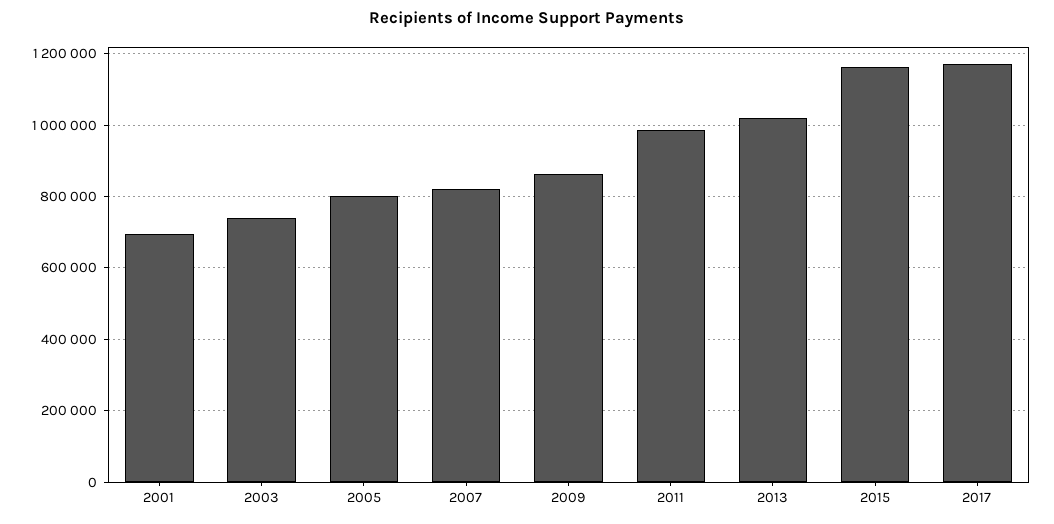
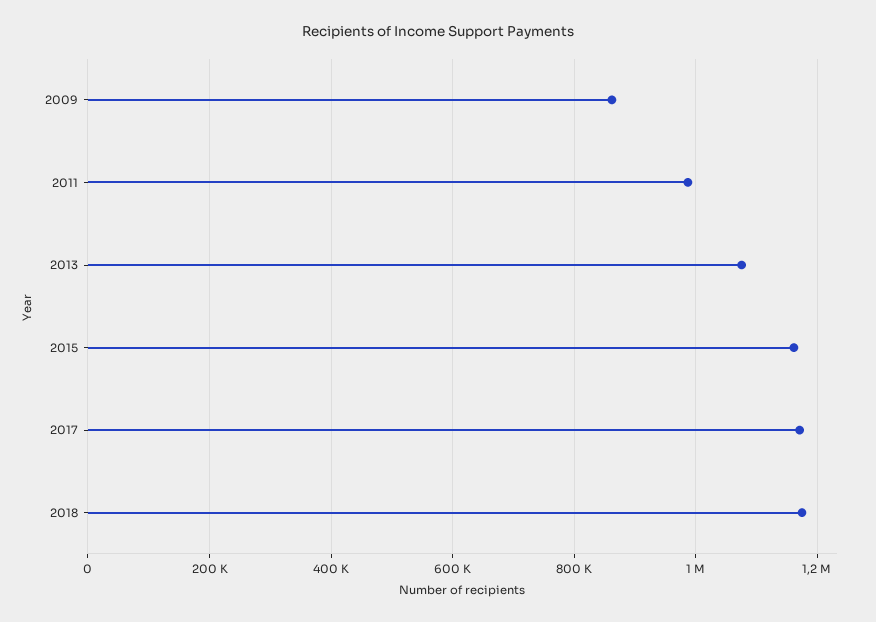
2001: 700000 -> none
2003: 740000 -> none
2005: 800000 -> none
2007: 820000 -> none
2013: 1020000 -> 1080000
2018: none -> 1180000

